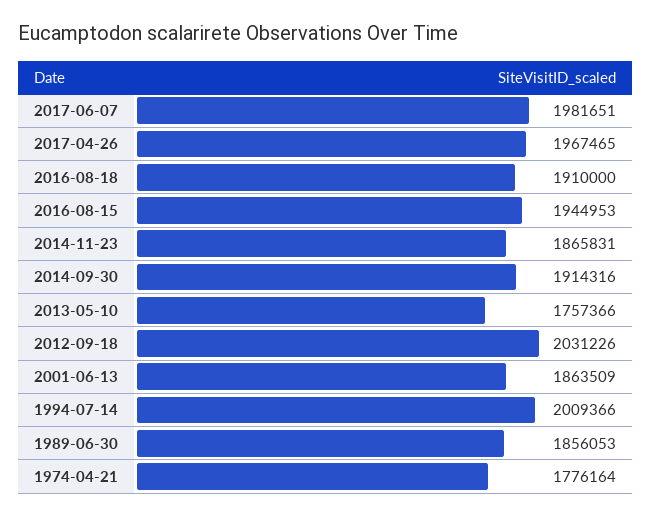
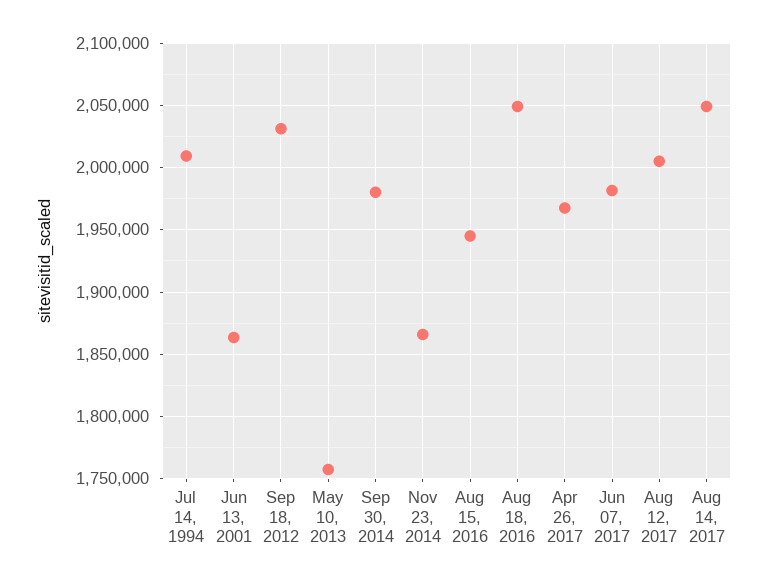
2016-08-18: 1910000 -> 2050000
2014-09-30: 1914316 -> 1980000
1989-06-30: 1856053 -> none
1974-04-21: 1776164 -> none
Aug 12, 2017: none -> 2005000
Aug 14, 2017: none -> 2050000

